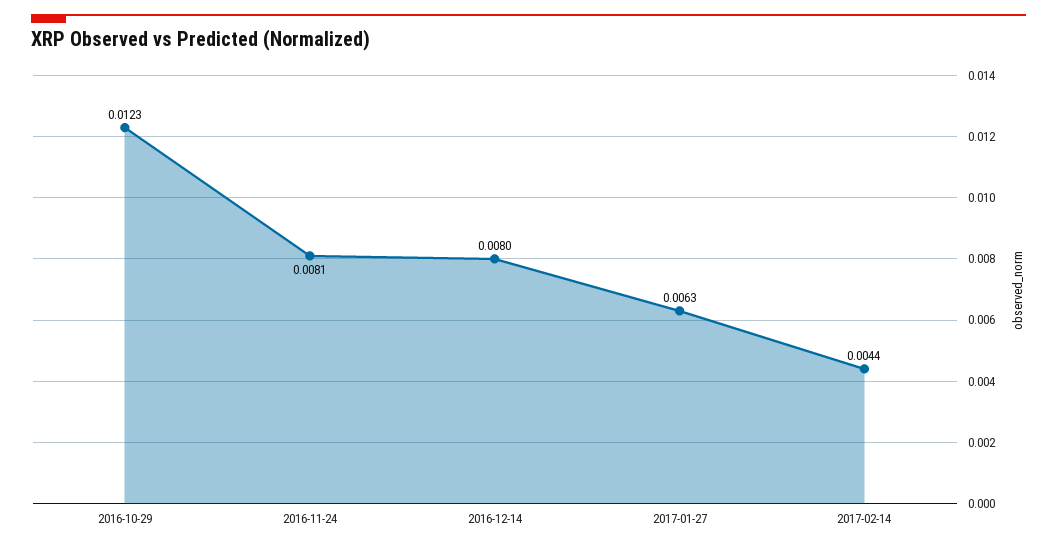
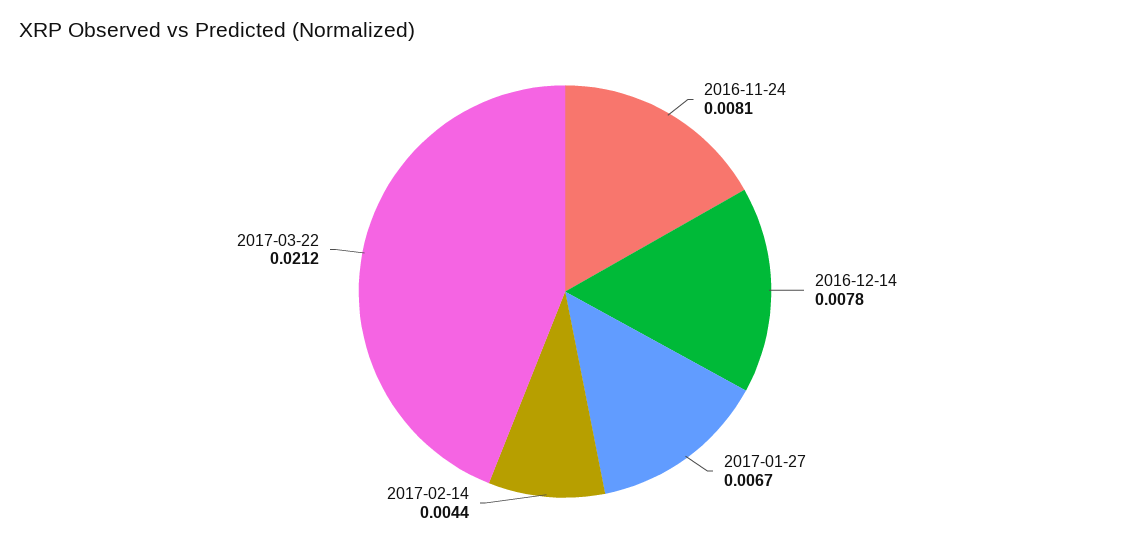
2016-10-29: 0.0123 -> none
2016-12-14: 0.008 -> 0.0078
2017-01-27: 0.0063 -> 0.0067
2017-03-22: none -> 0.0212

